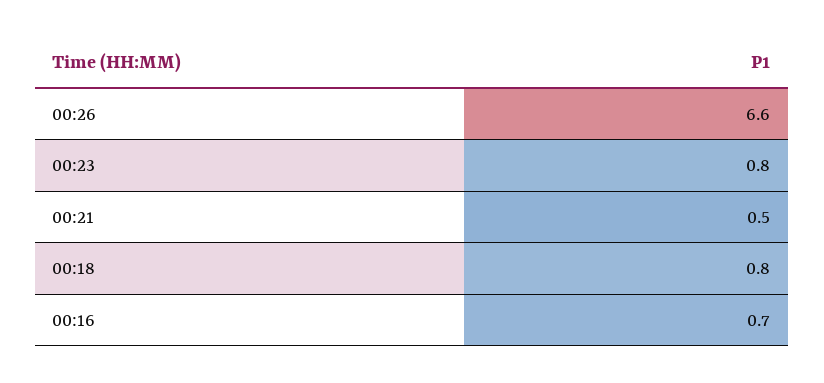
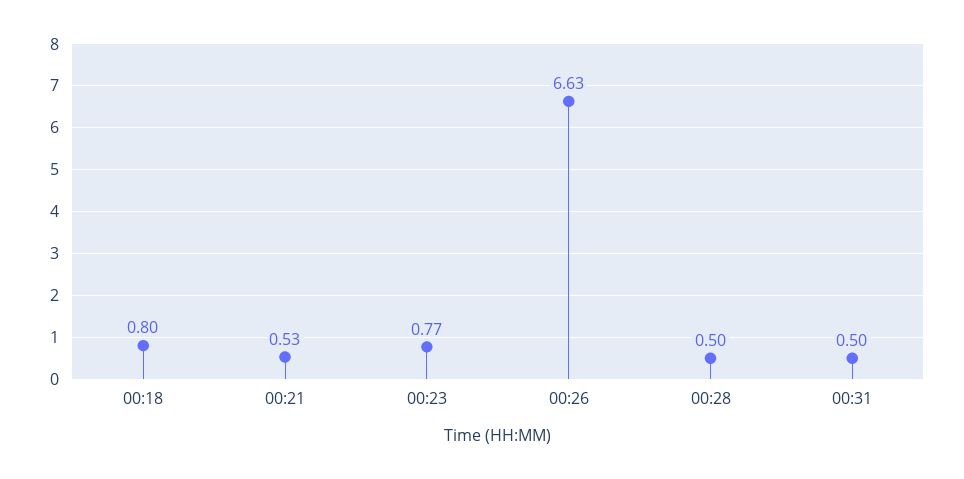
00:16: 0.7 -> none
00:28: none -> 0.5
00:31: none -> 0.5

